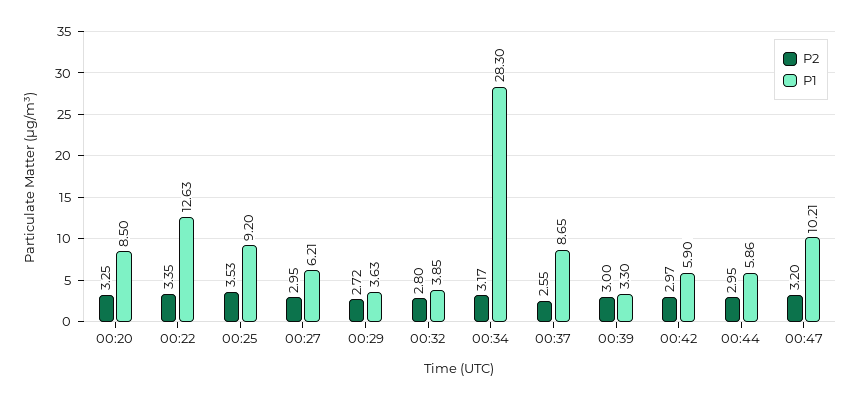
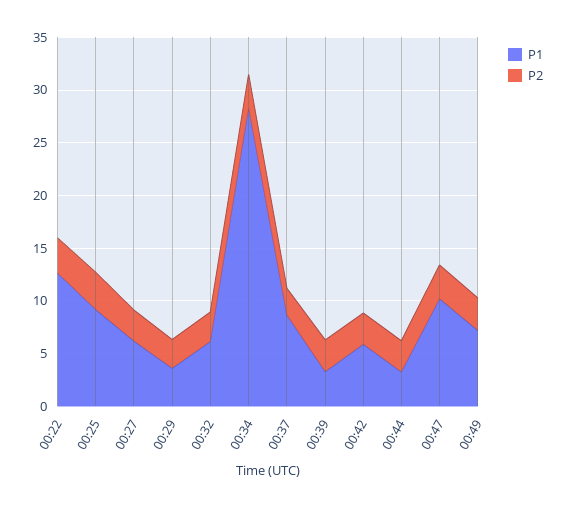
P2, 00:20: 3.25 -> none
P1, 00:20: 8.5 -> none
P1, 00:32: 3.85 -> 6
P1, 00:44: 5.86 -> 3
P1, 00:49: none -> 7
P2, 00:49: none -> 3

